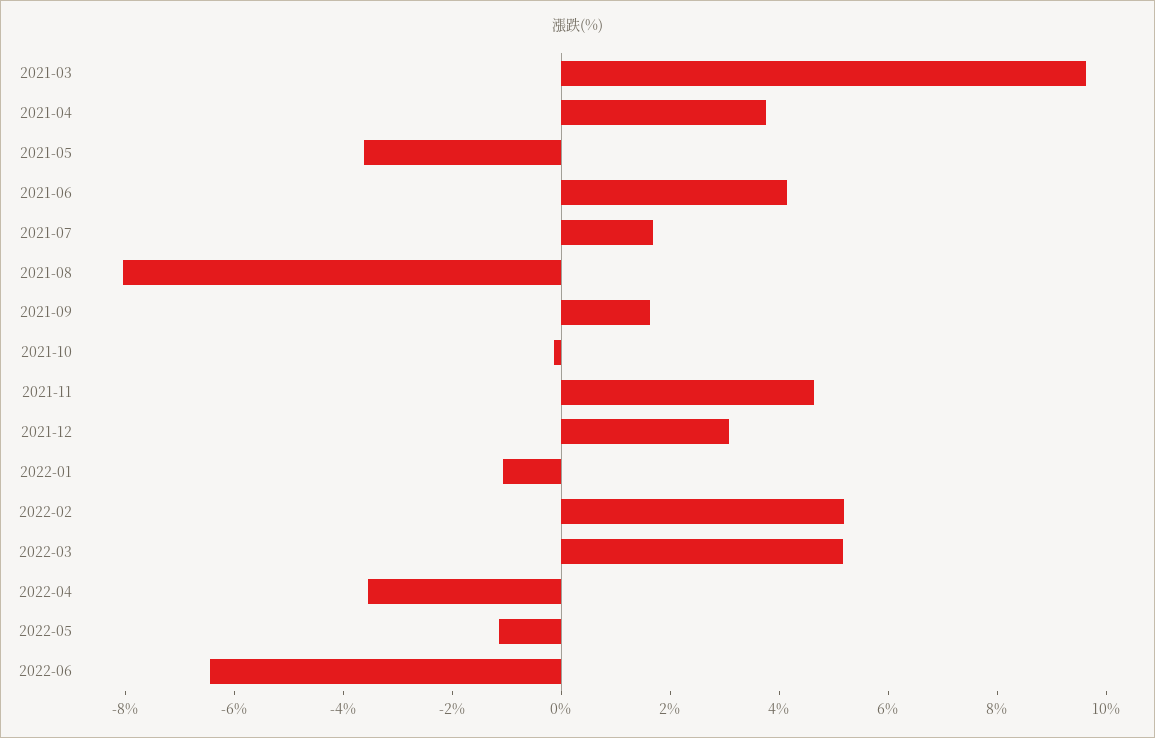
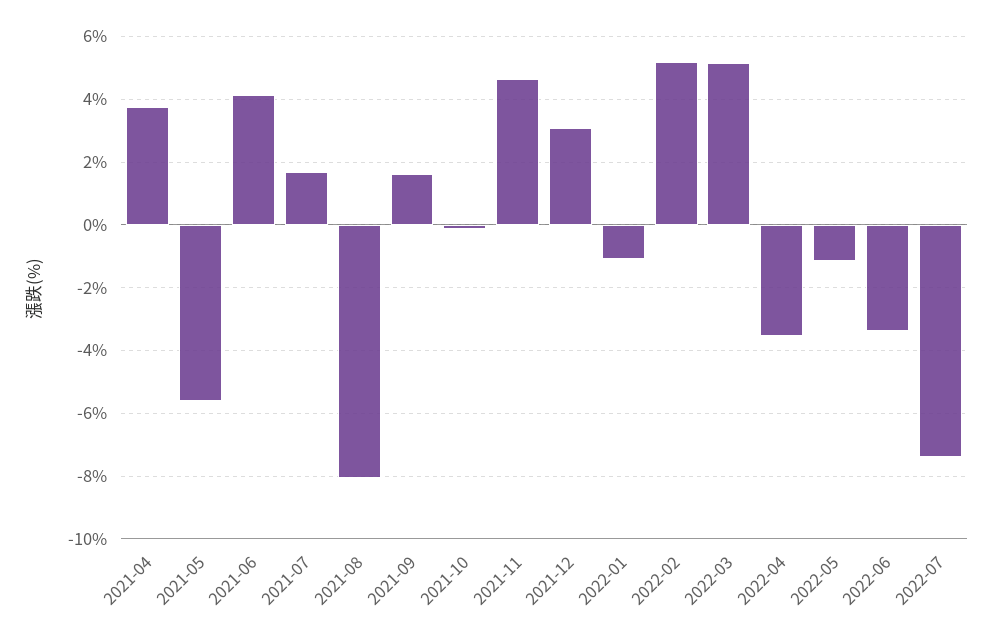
2021-03: 9.5 -> none
2021-05: -3.5 -> -5.6
2022-06: -6.5 -> -3.4
2022-07: none -> -7.4

